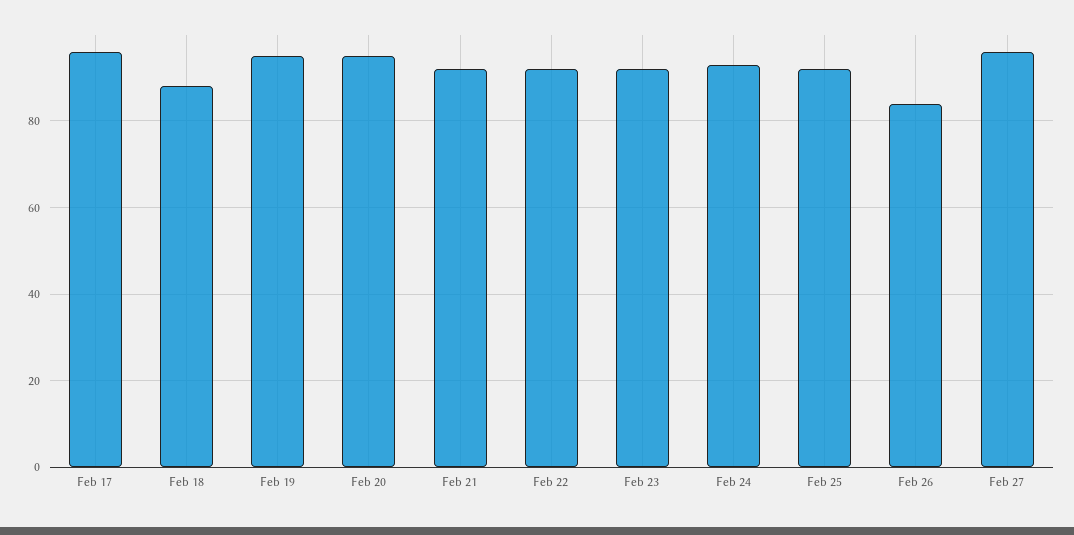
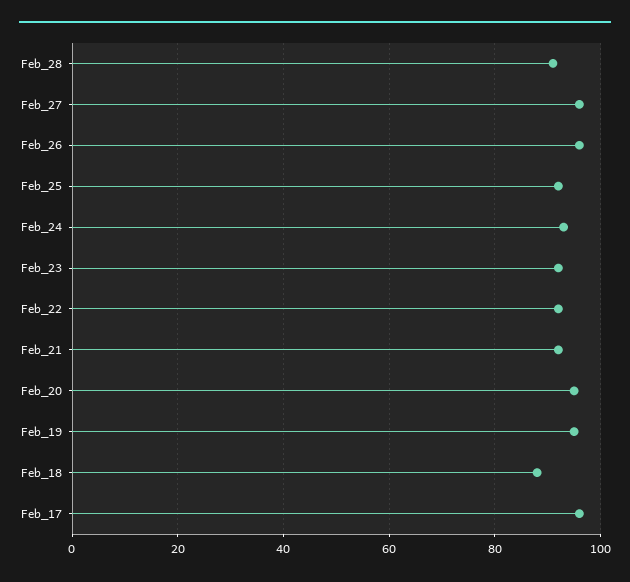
Feb 26: 85 -> 95
Feb_28: none -> 90

